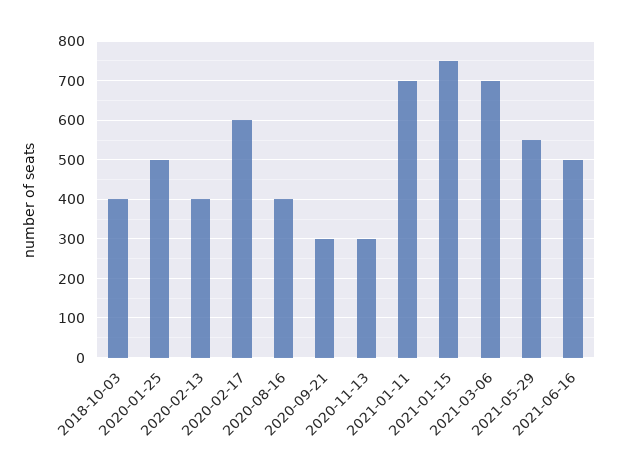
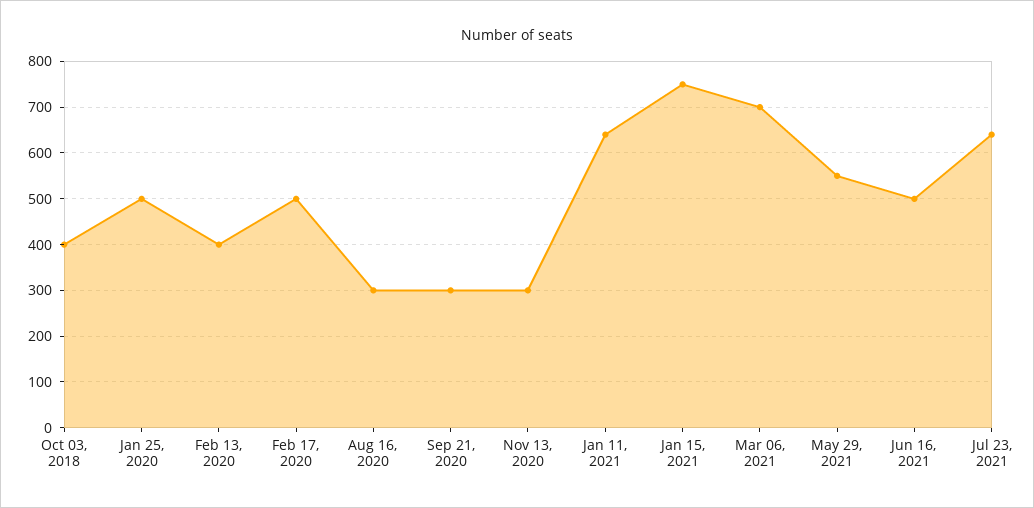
2020-02-17: 600 -> 500
2020-08-16: 400 -> 300
2021-01-11: 700 -> 640
Jul 23, 2021: none -> 640

